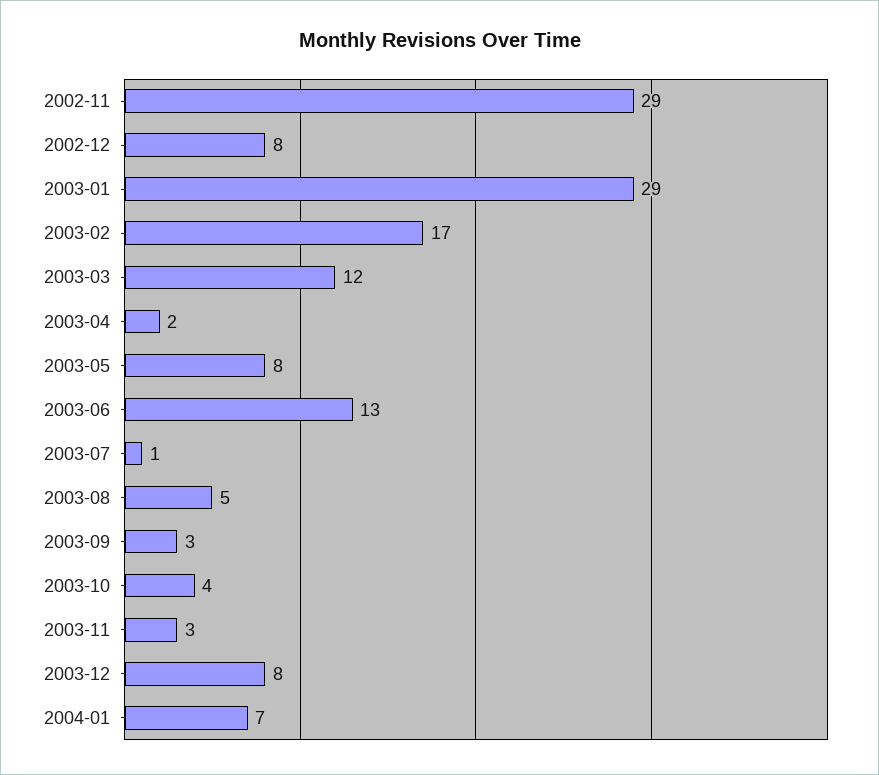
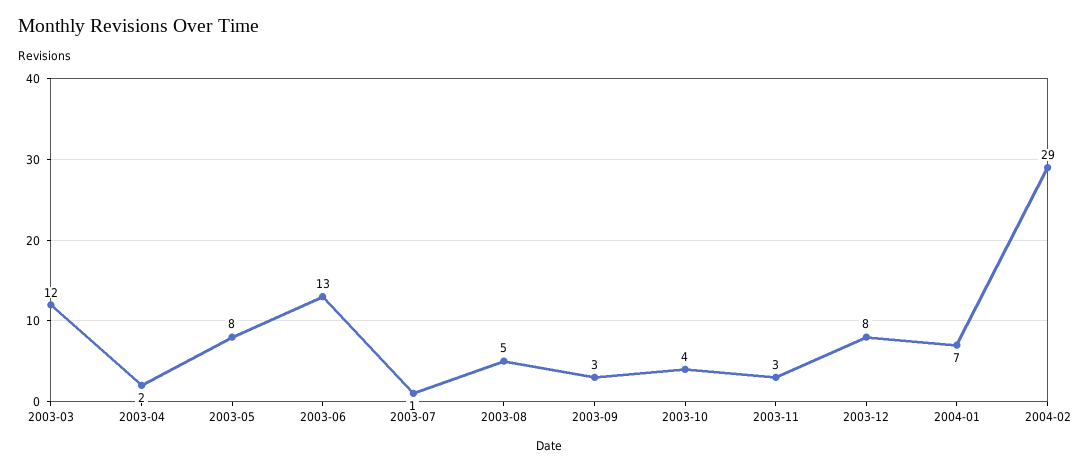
2002-11: 29 -> none
2002-12: 8 -> none
2003-01: 29 -> none
2003-02: 17 -> none
2004-02: none -> 29

